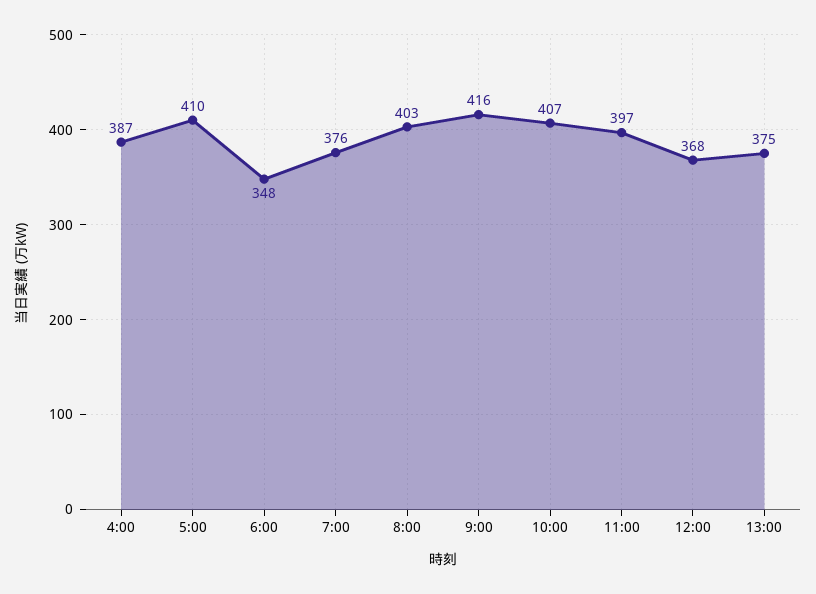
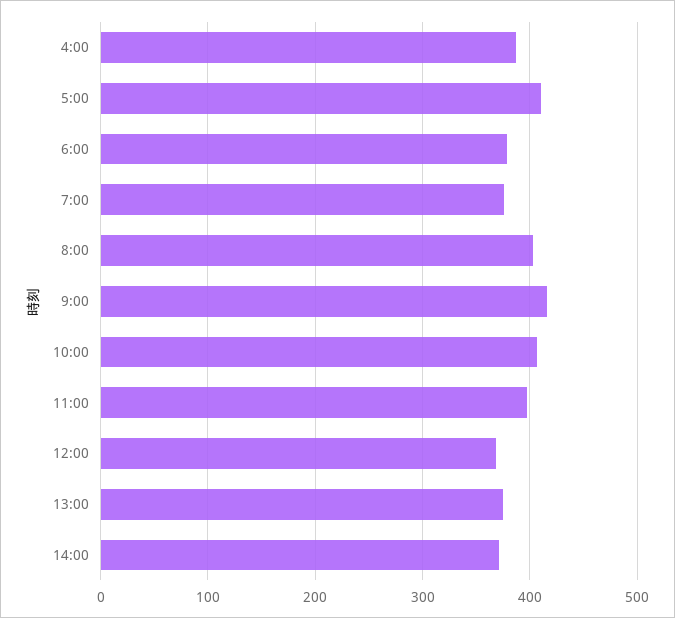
6:00: 348 -> 380
14:00: none -> 370

